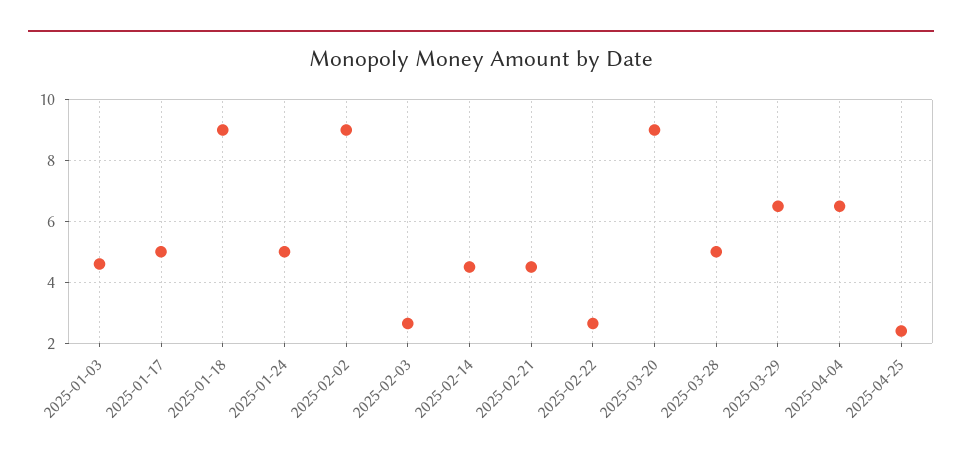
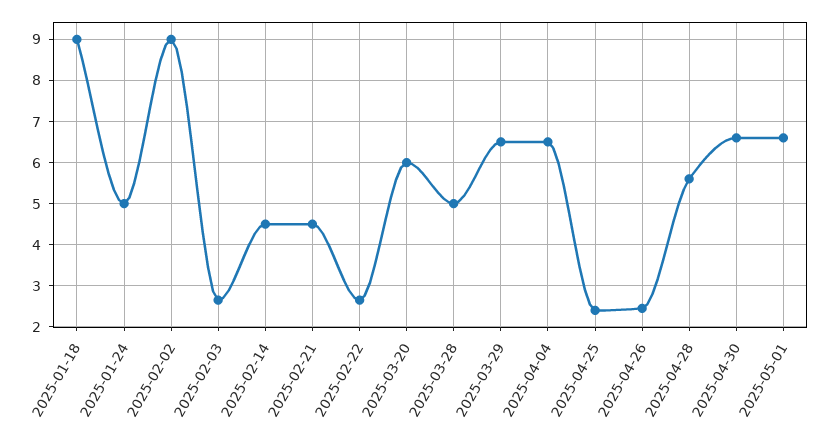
2025-01-03: 4.6 -> none
2025-01-17: 5 -> none
2025-03-20: 9 -> 6
2025-04-26: none -> 2.4
2025-04-28: none -> 5.6
2025-04-30: none -> 6.6
2025-05-01: none -> 6.6

